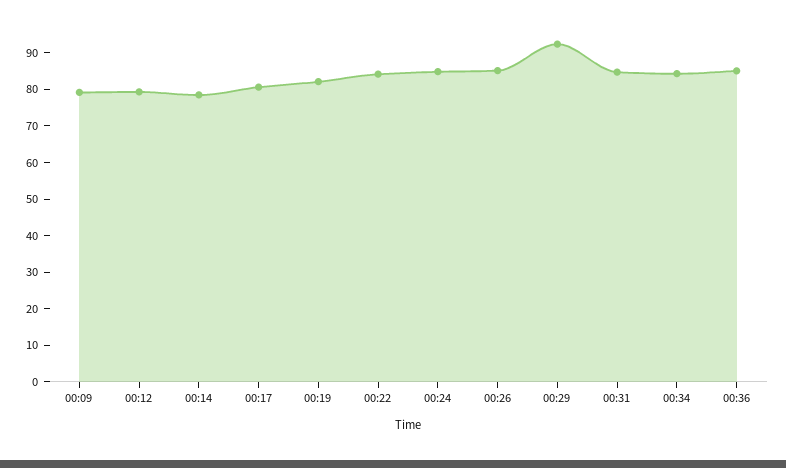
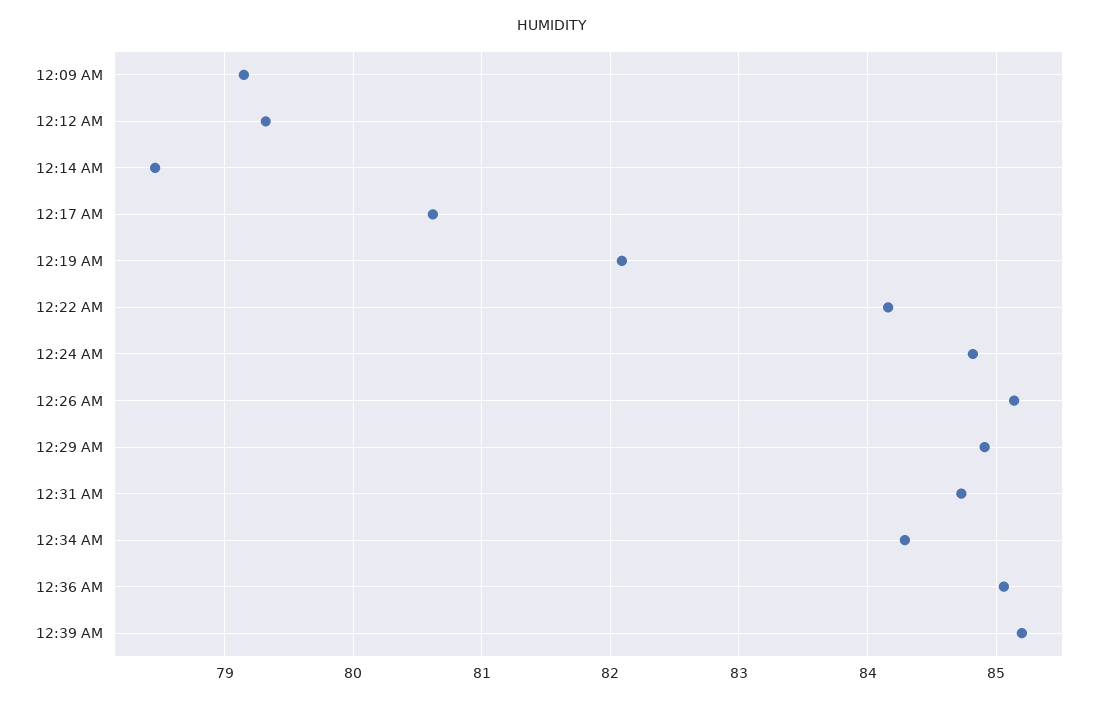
00:29: 92.5 -> 84.9
12:39 AM: none -> 85.2

